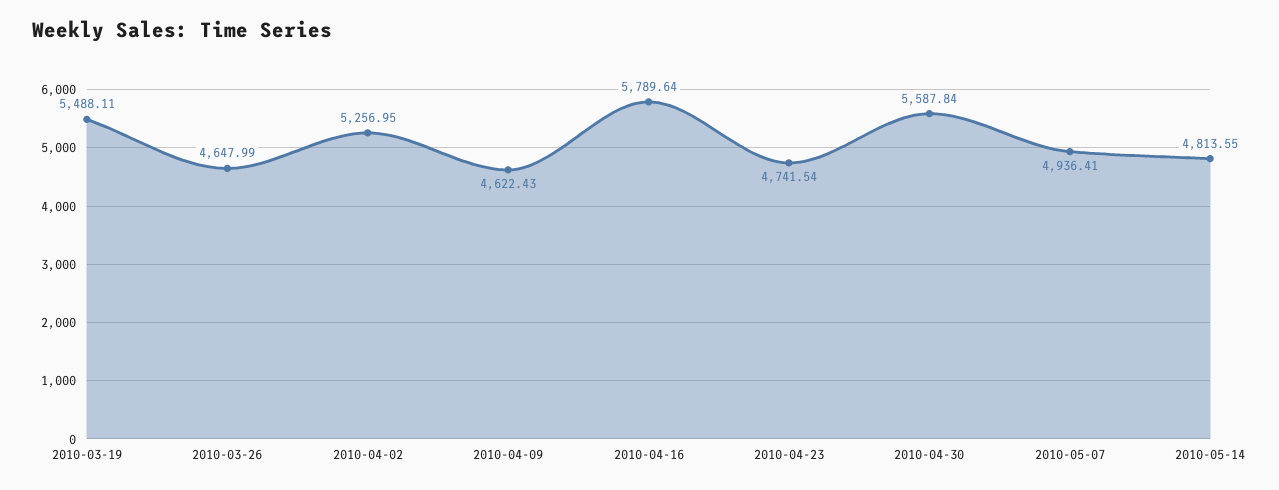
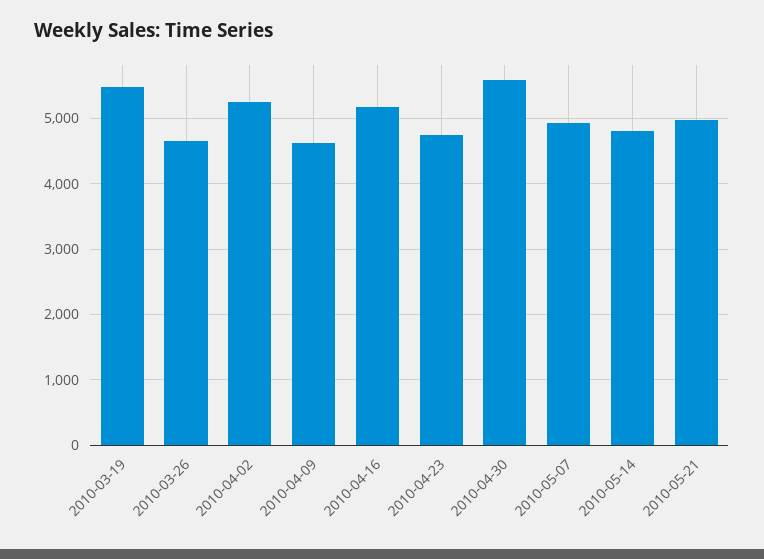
2010-04-16: 5789.64 -> 5200
2010-05-21: none -> 5000

